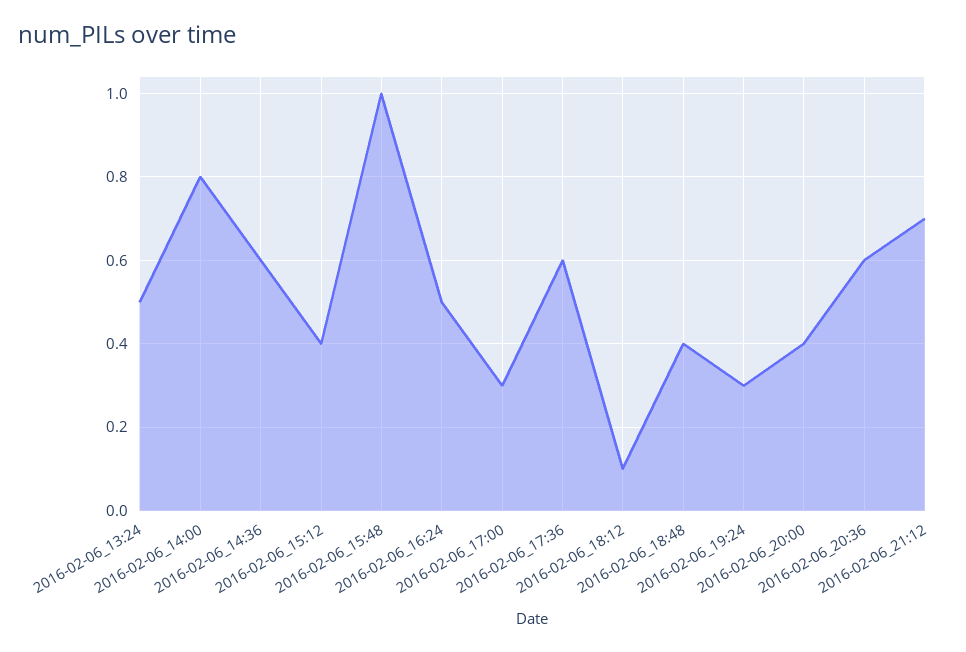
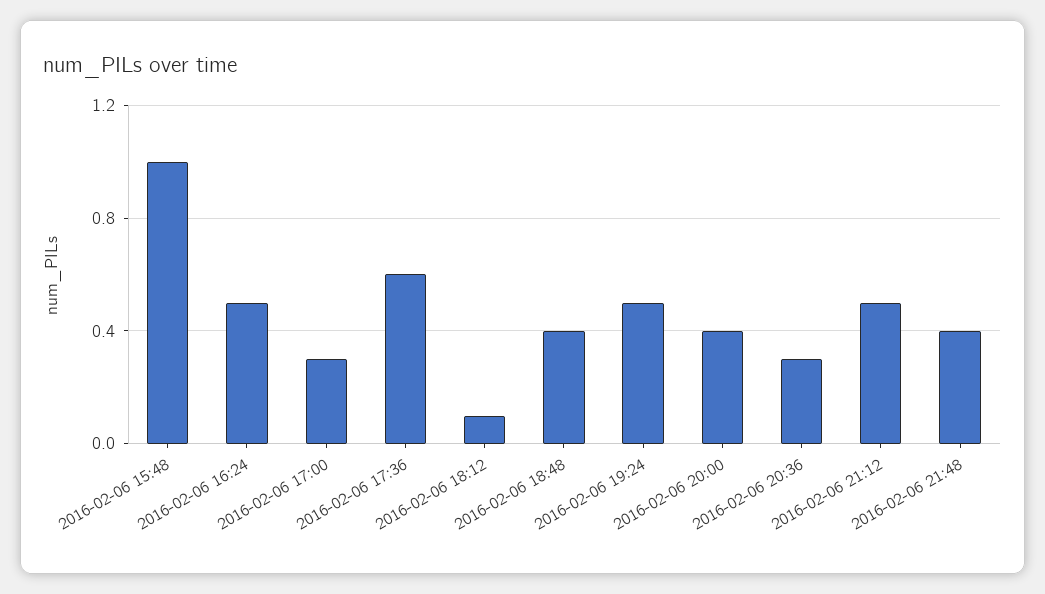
2016-02-06_13:24: 0.5 -> none
2016-02-06_14:00: 0.8 -> none
2016-02-06_14:36: 0.6 -> none
2016-02-06_15:12: 0.4 -> none
2016-02-06_19:24: 0.3 -> 0.5
2016-02-06_20:36: 0.6 -> 0.3
2016-02-06_21:12: 0.7 -> 0.5
2016-02-06 21:48: none -> 0.4

